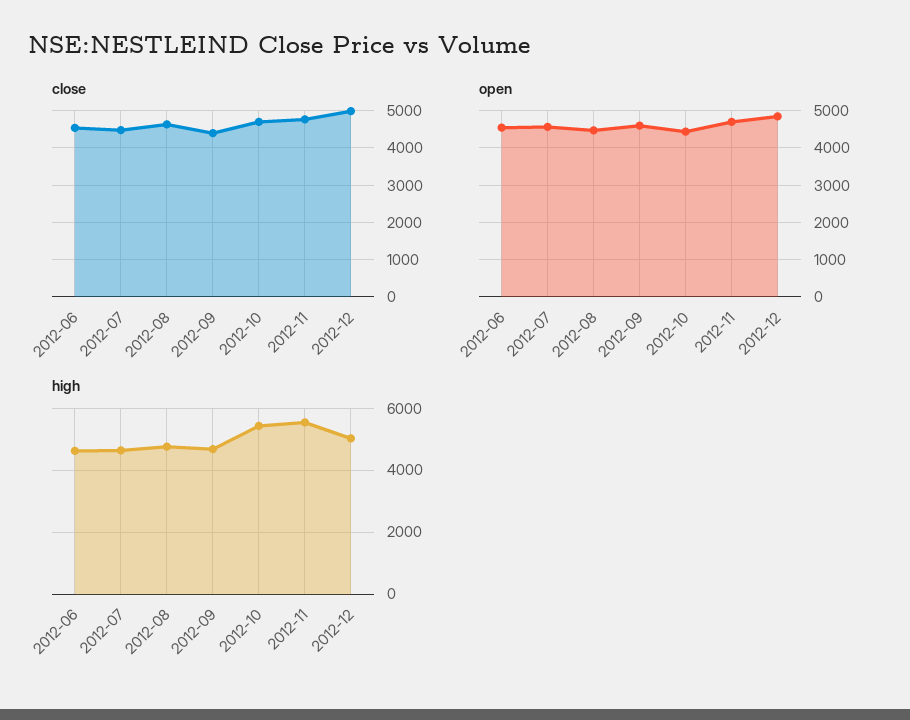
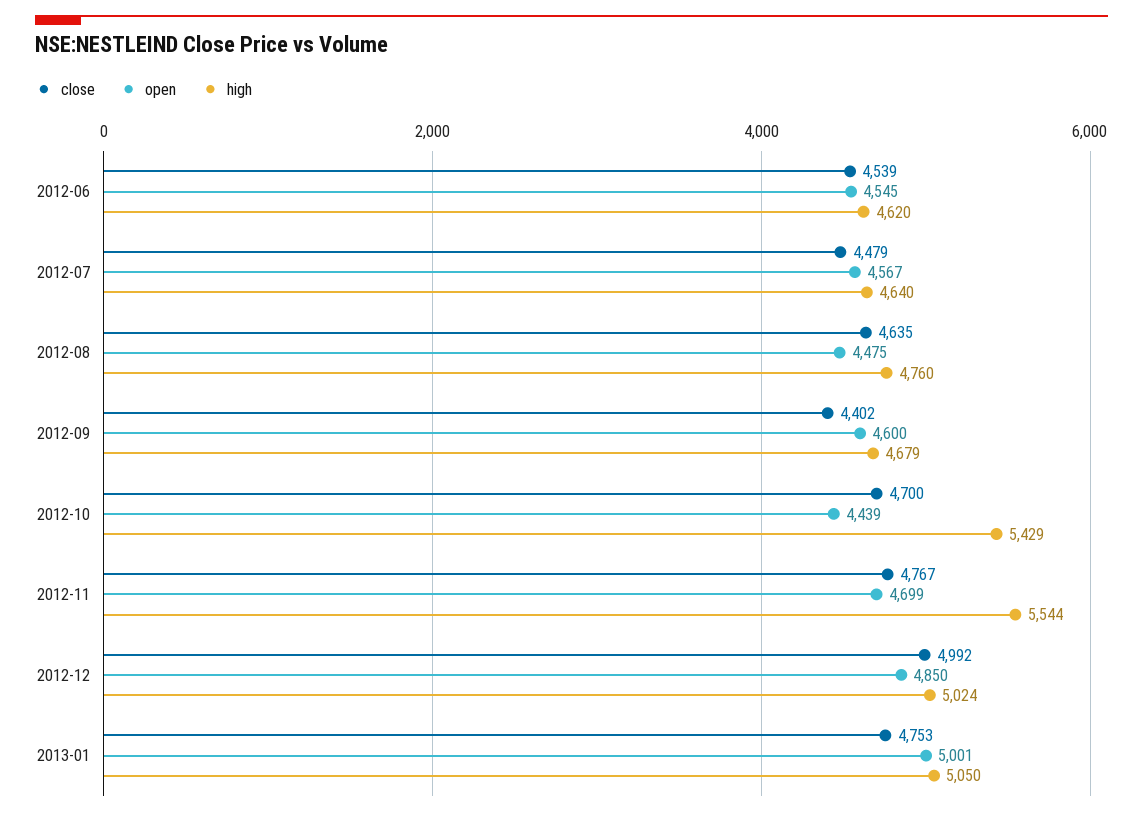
close, 2013-01: none -> 4753
open, 2013-01: none -> 5001
high, 2013-01: none -> 5050

